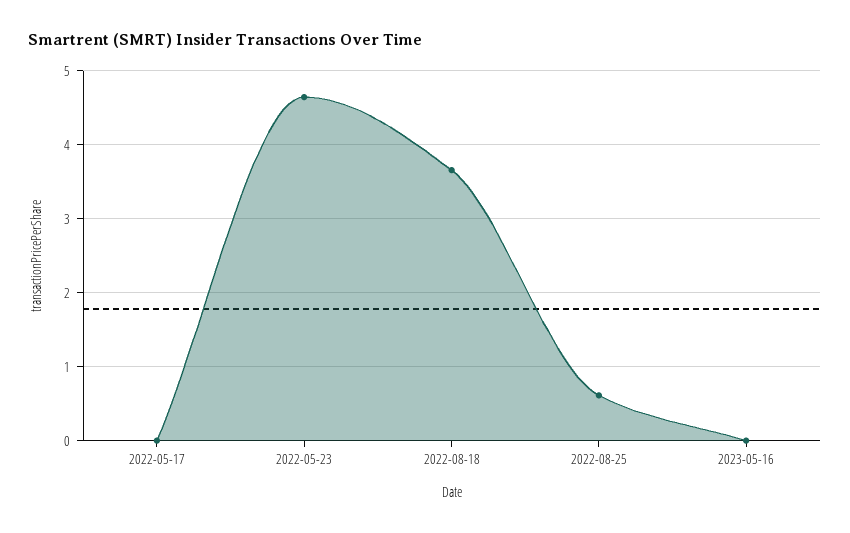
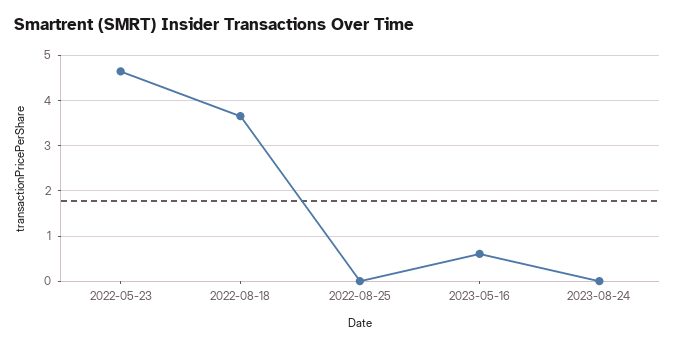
2022-05-17: 0 -> none
2022-08-25: 0.6 -> 0
2023-05-16: 0 -> 0.6
2023-08-24: none -> 0

